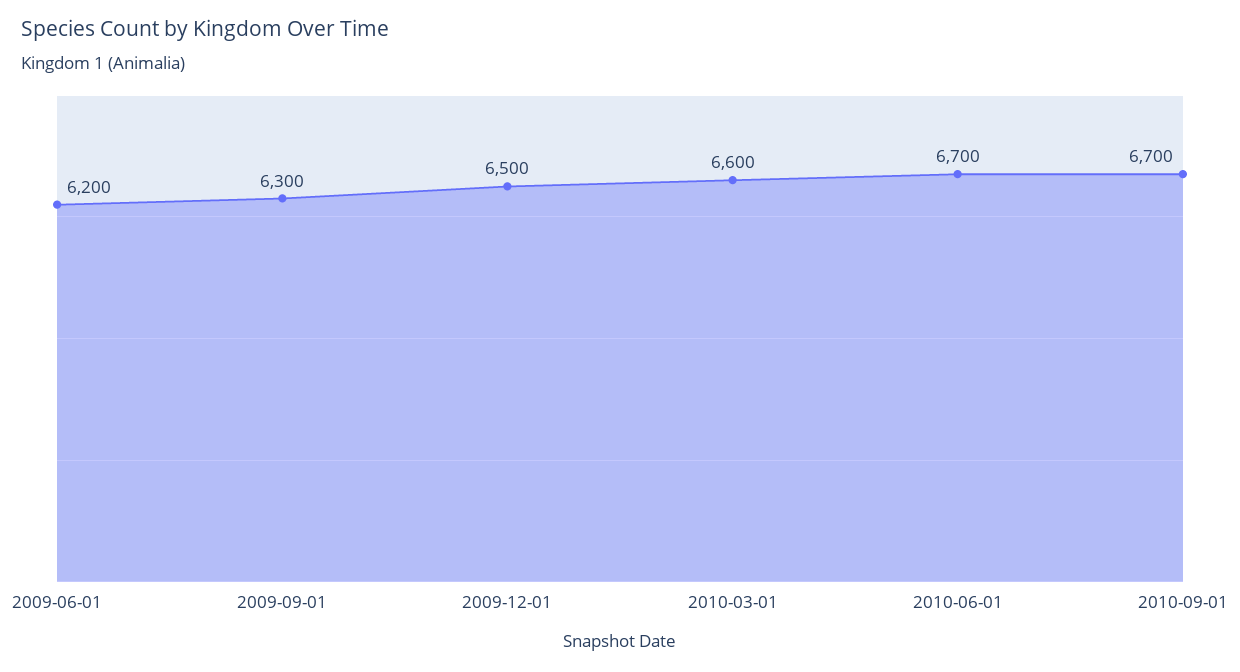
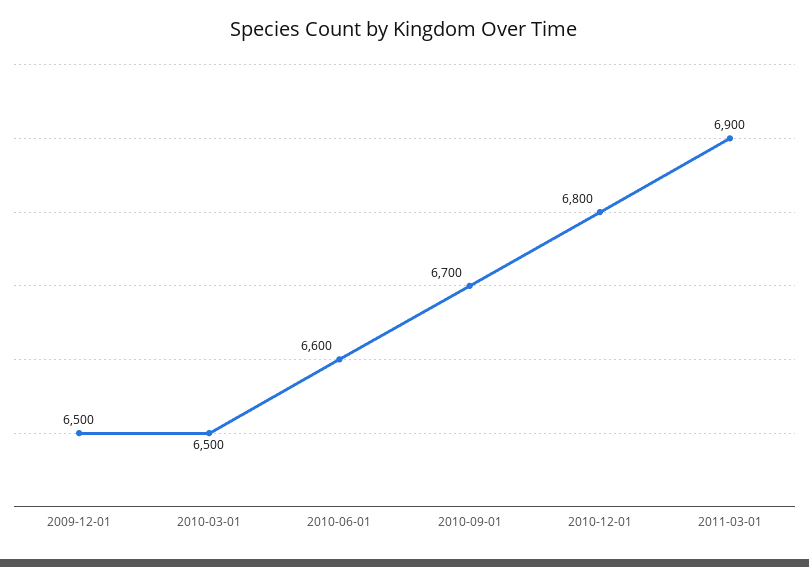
2009-06-01: 6200 -> none
2009-09-01: 6300 -> none
2010-03-01: 6600 -> 6500
2010-06-01: 6700 -> 6600
2010-12-01: none -> 6800
2011-03-01: none -> 6900

